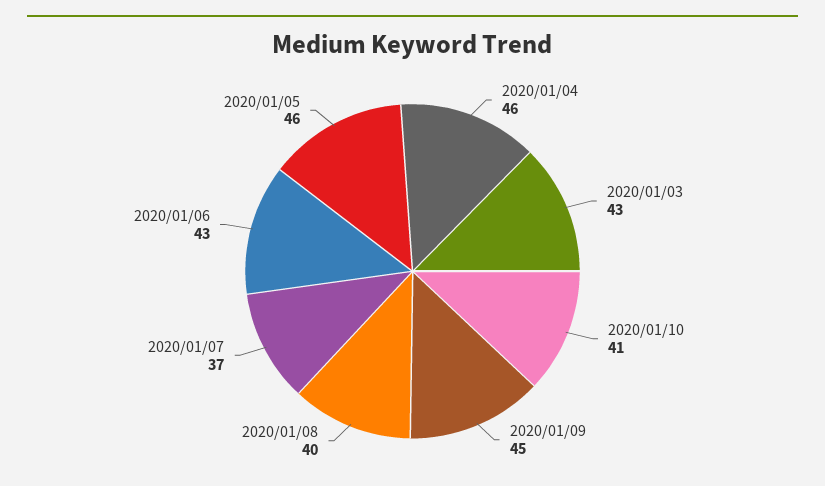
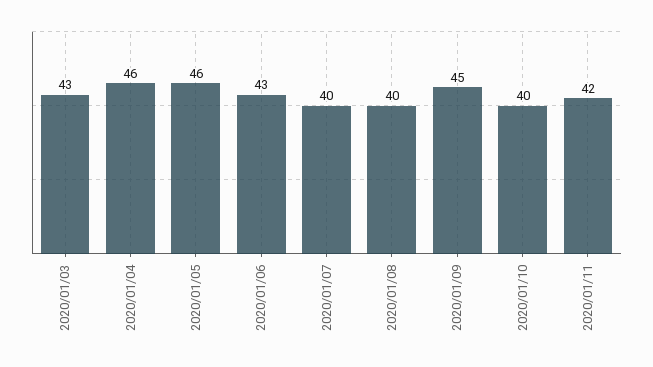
2020/01/10: 41 -> 40
2020/01/07: 37 -> 40
2020/01/11: none -> 42

